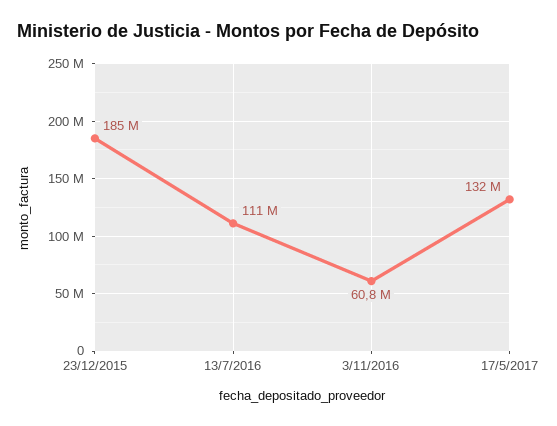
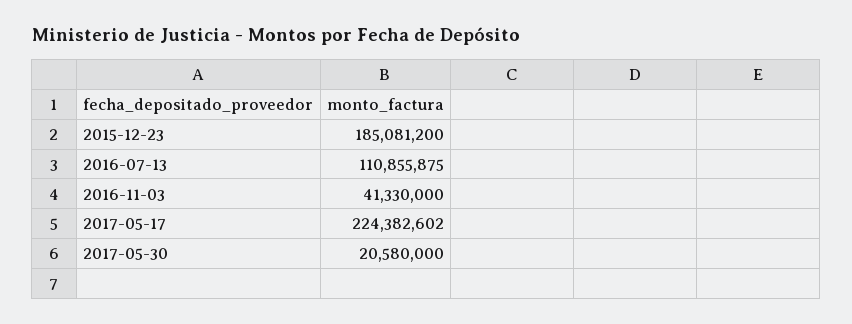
3/11/2016: 60800000 -> 41330000
17/5/2017: 132000000 -> 224382602
2017-05-30: none -> 20580000

